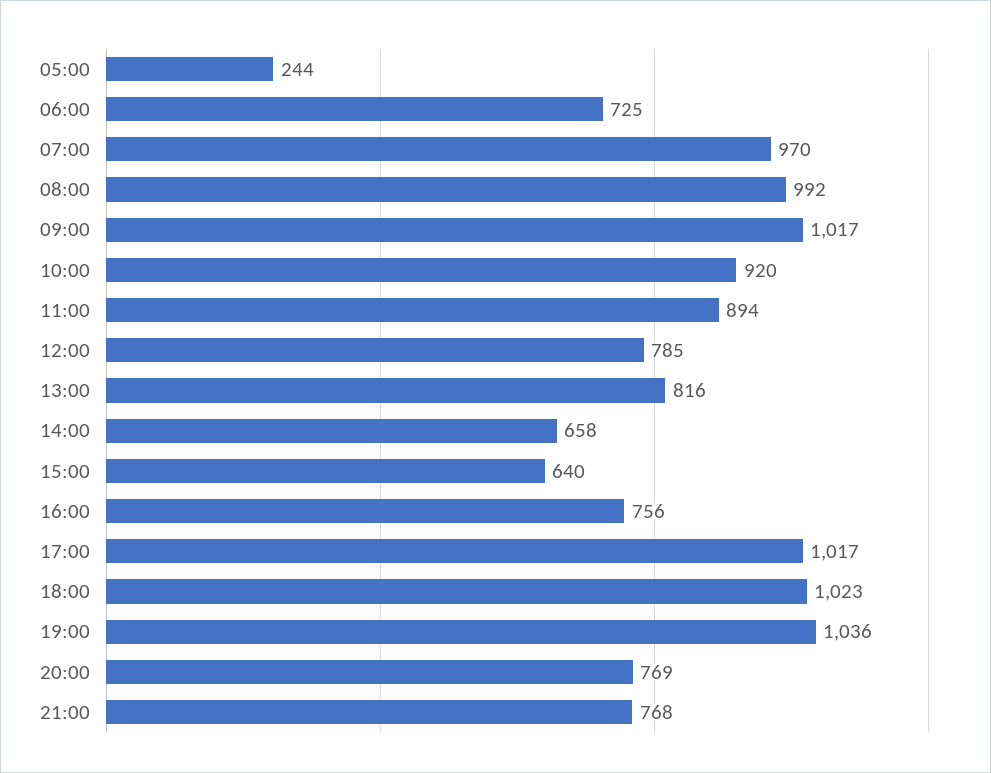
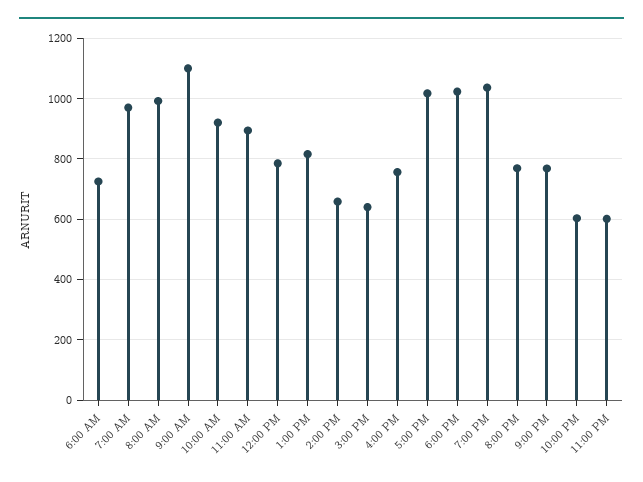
05:00: 244 -> none
09:00: 1017 -> 1100
10:00 PM: none -> 600
11:00 PM: none -> 600

